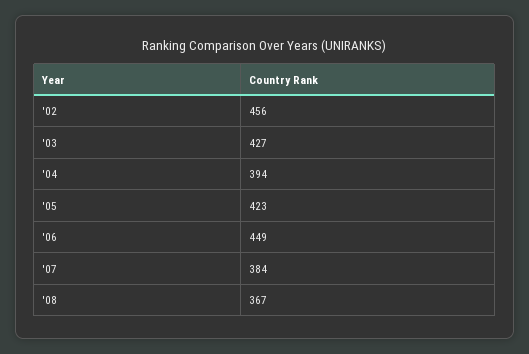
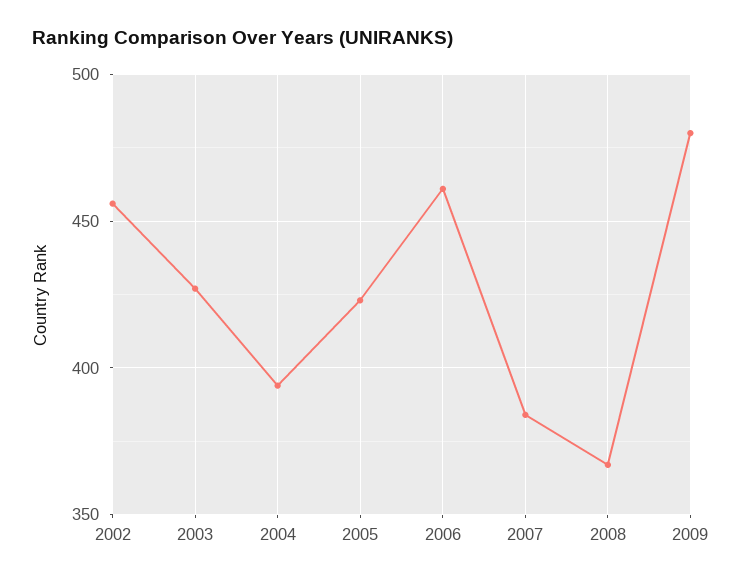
'06: 449 -> 460
2009: none -> 480

